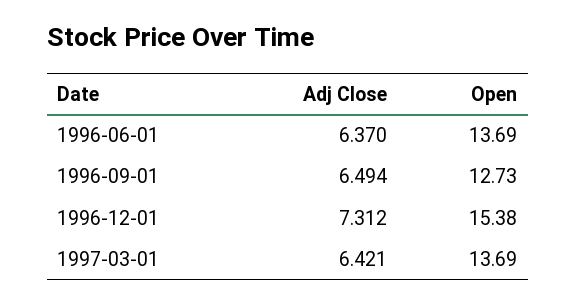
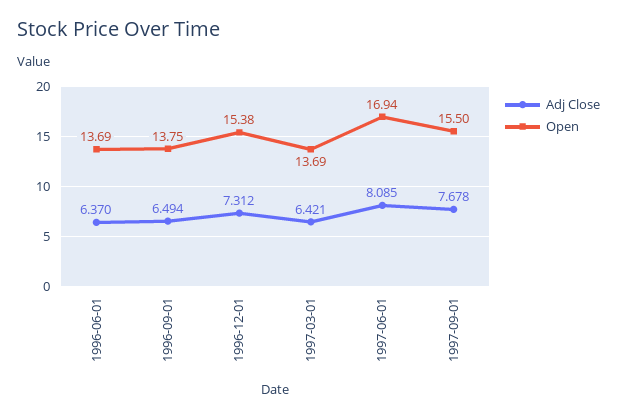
Open, 1996-09-01: 12.73 -> 13.75
Adj Close, 1997-06-01: none -> 8.085
Open, 1997-06-01: none -> 16.94
Adj Close, 1997-09-01: none -> 7.678
Open, 1997-09-01: none -> 15.5

